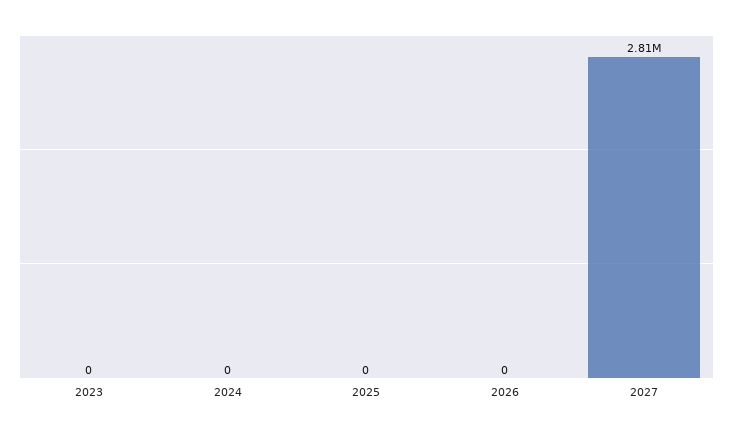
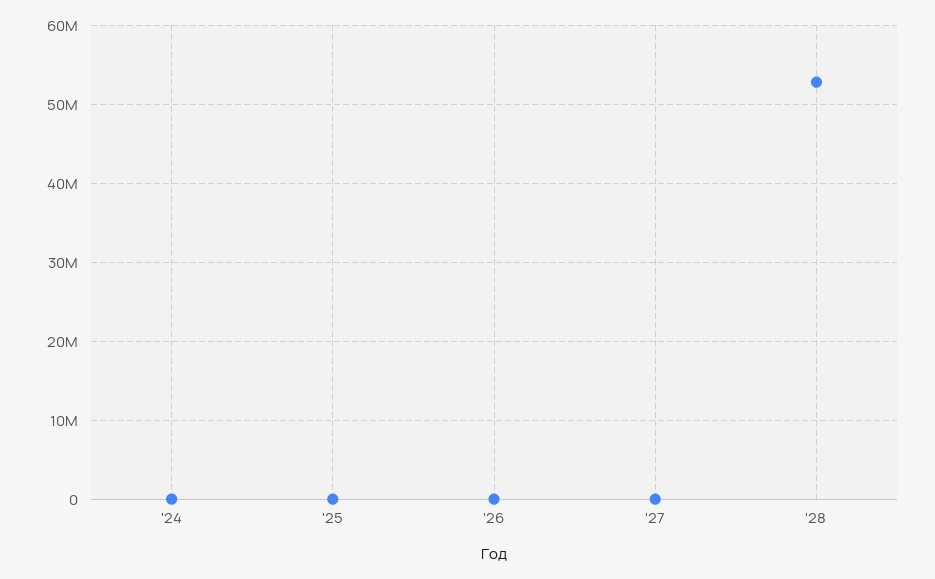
2023: 0 -> none
2027: 2810000 -> 0
'28: none -> 53000000

